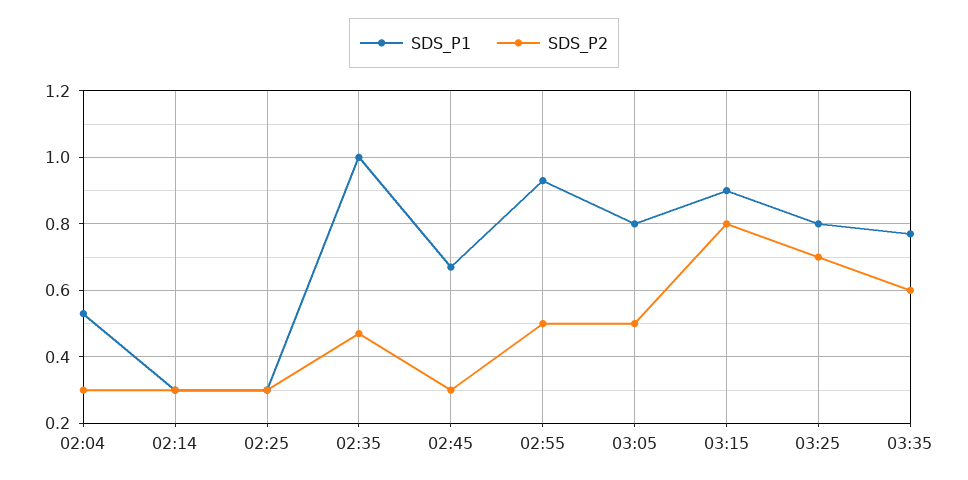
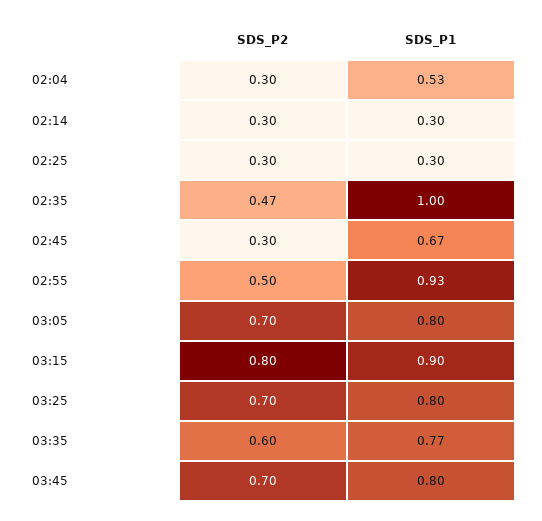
SDS_P2, 03:05: 0.5 -> 0.7
SDS_P2, 03:45: none -> 0.7
SDS_P1, 03:45: none -> 0.8

